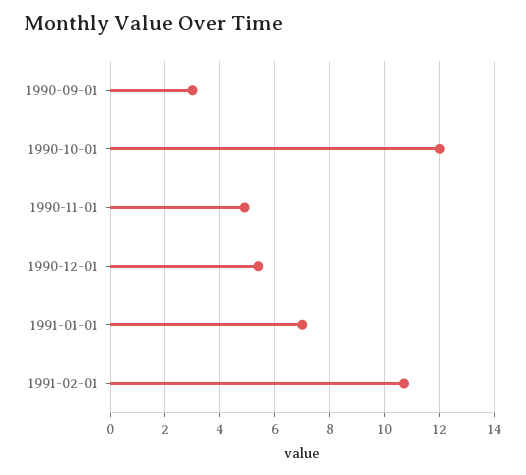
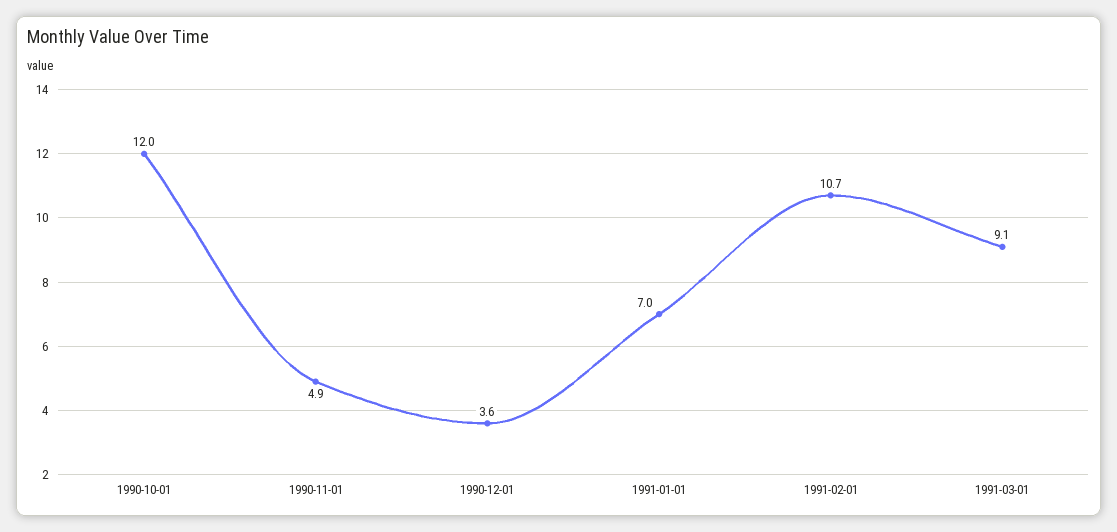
1990-09-01: 3 -> none
1990-12-01: 5.5 -> 3.6
1991-03-01: none -> 9.1

